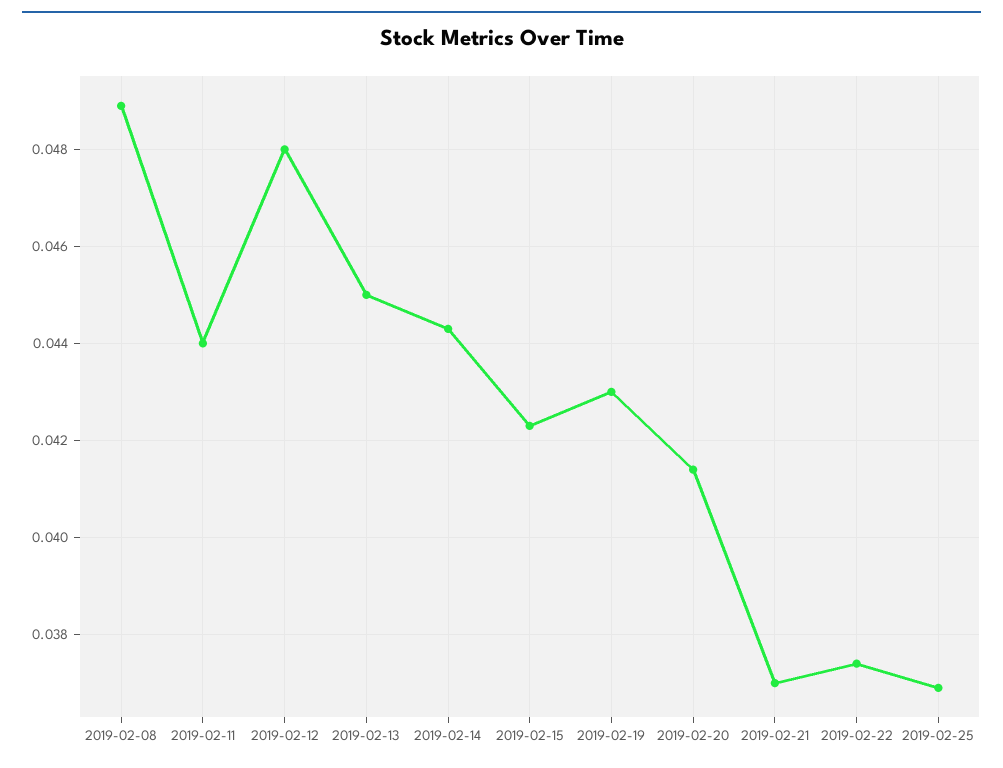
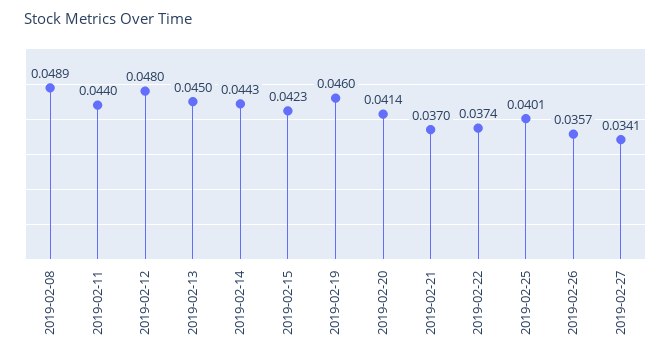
2019-02-19: 0.043 -> 0.046
2019-02-25: 0.037 -> 0.0401
2019-02-26: none -> 0.0357
2019-02-27: none -> 0.0341

